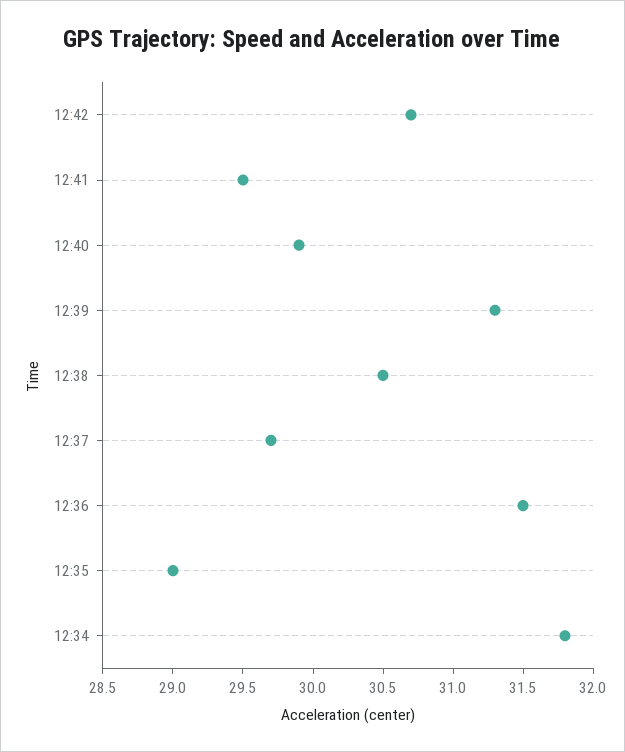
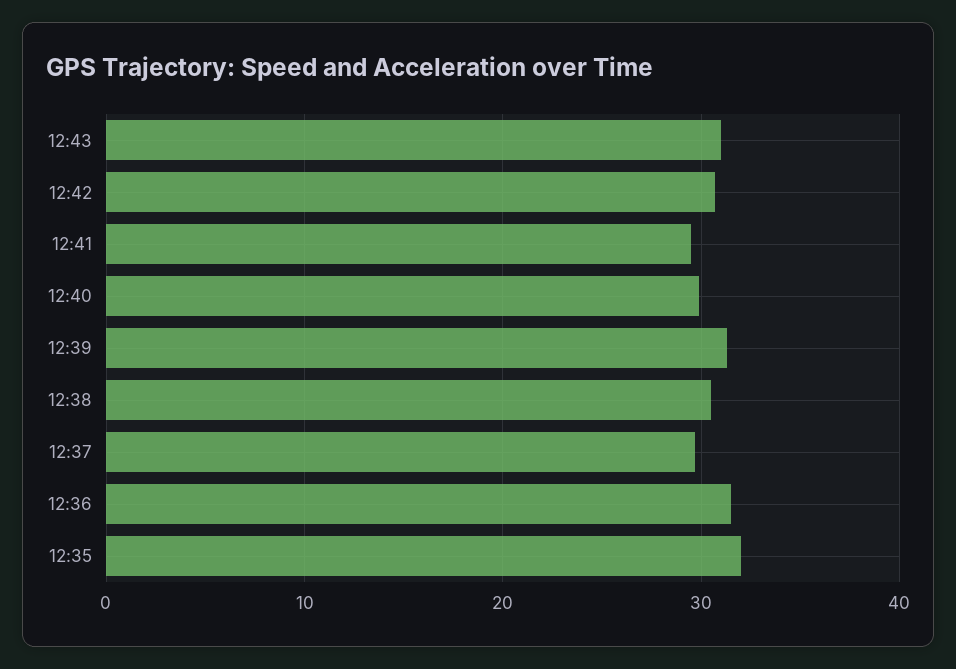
12:35: 29 -> 32
12:34: 31.8 -> none
12:43: none -> 31

